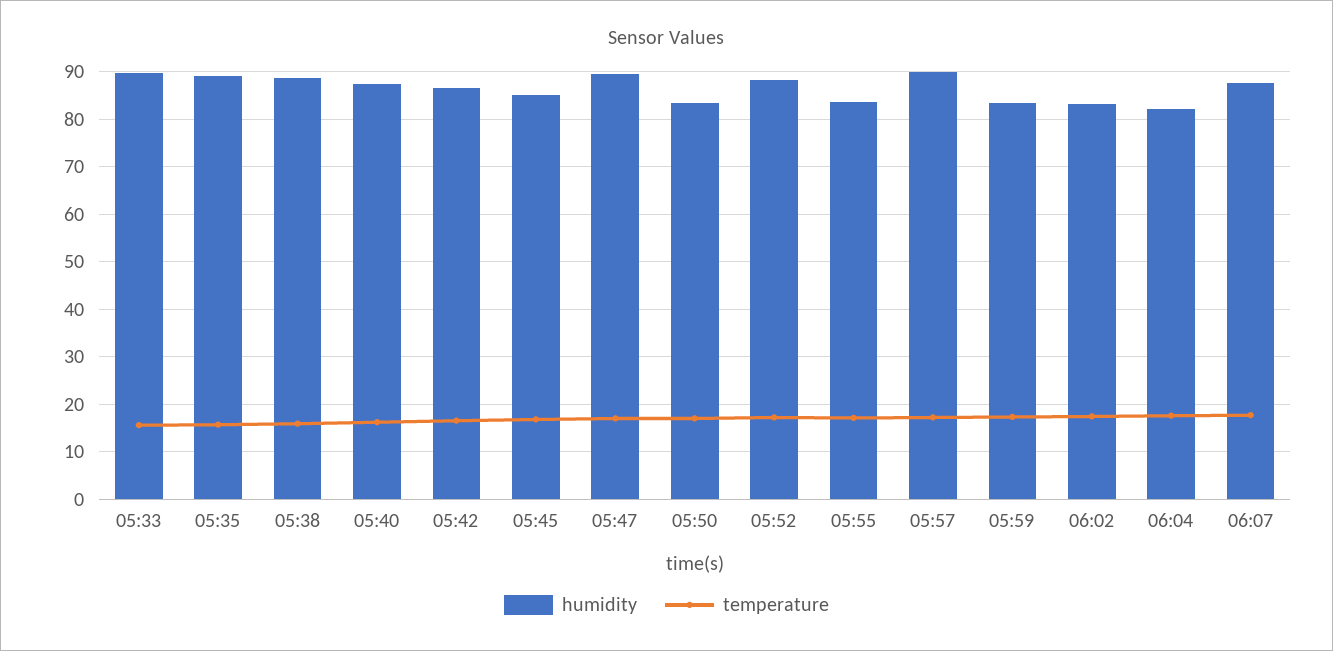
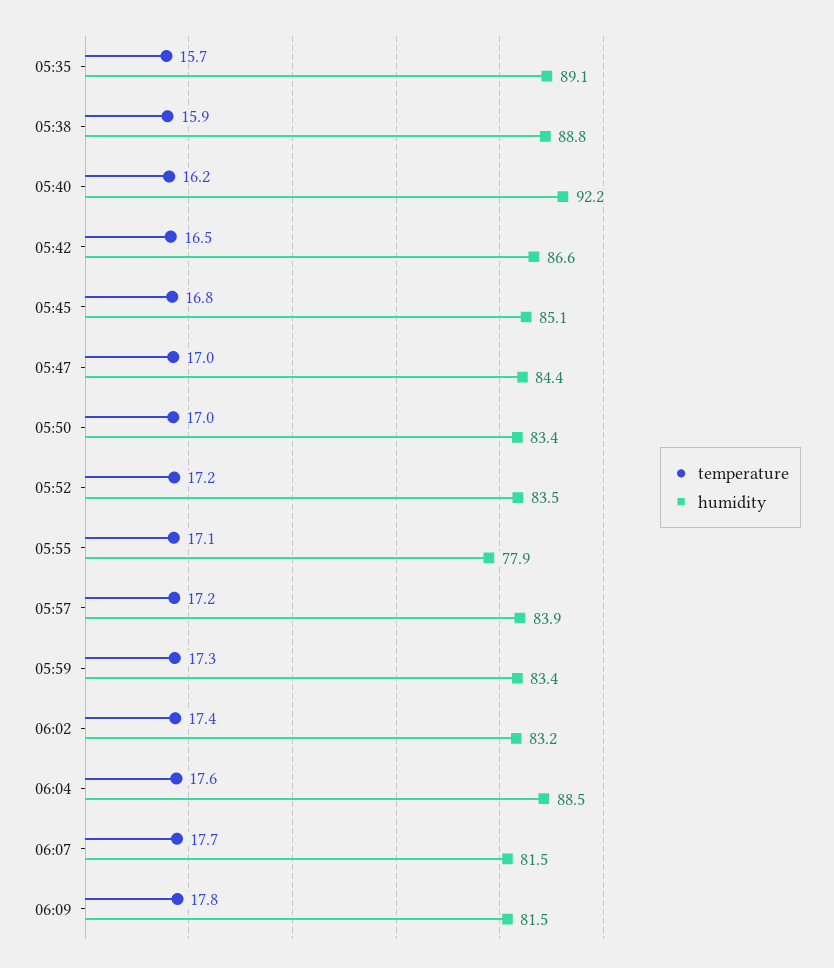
humidity, 05:33: 90 -> none
temperature, 05:33: 16 -> none
humidity, 05:40: 88 -> 92.2
humidity, 05:47: 90 -> 84.4
humidity, 05:52: 88 -> 83.5
humidity, 05:55: 84 -> 77.9
humidity, 05:57: 90 -> 83.9
humidity, 06:04: 82 -> 88.5
humidity, 06:07: 88 -> 81.5
temperature, 06:09: none -> 17.8
humidity, 06:09: none -> 81.5

